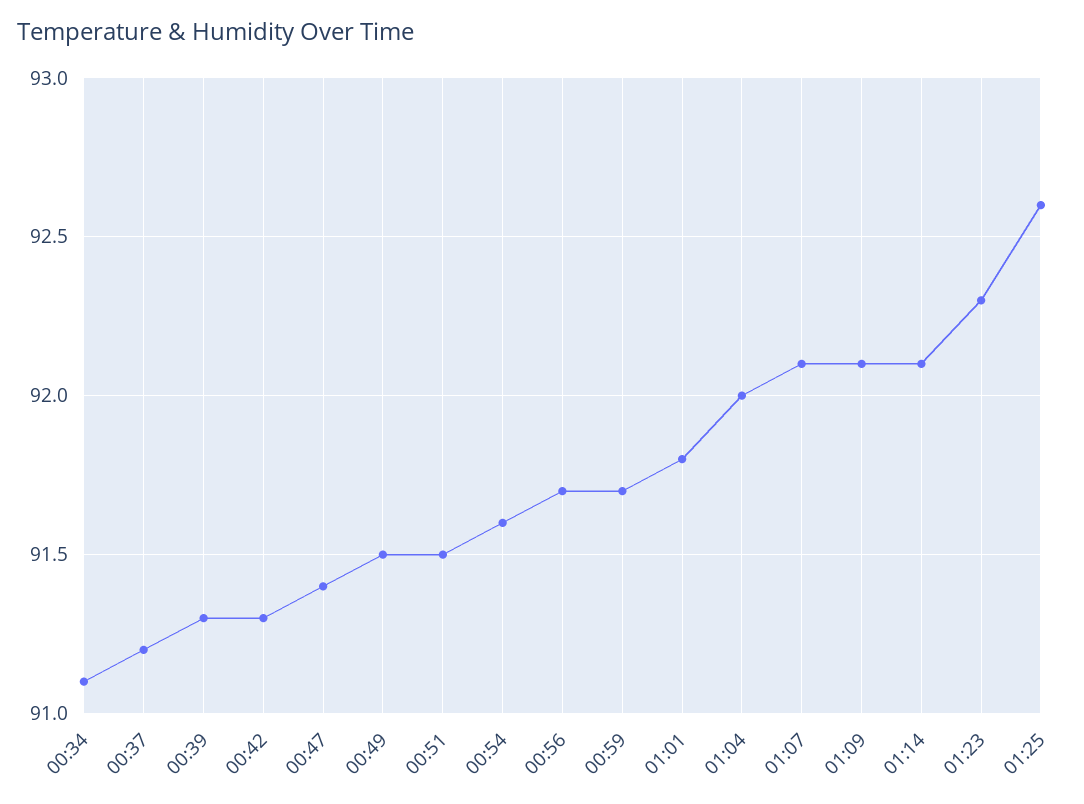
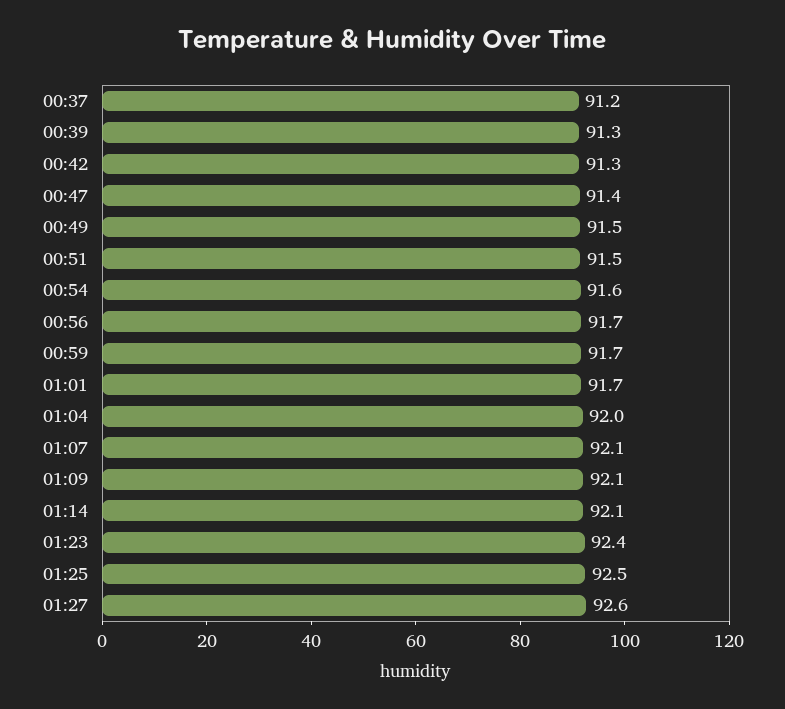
00:34: 91.1 -> none
01:01: 91.8 -> 91.7
01:23: 92.3 -> 92.4
01:25: 92.6 -> 92.5
01:27: none -> 92.6

